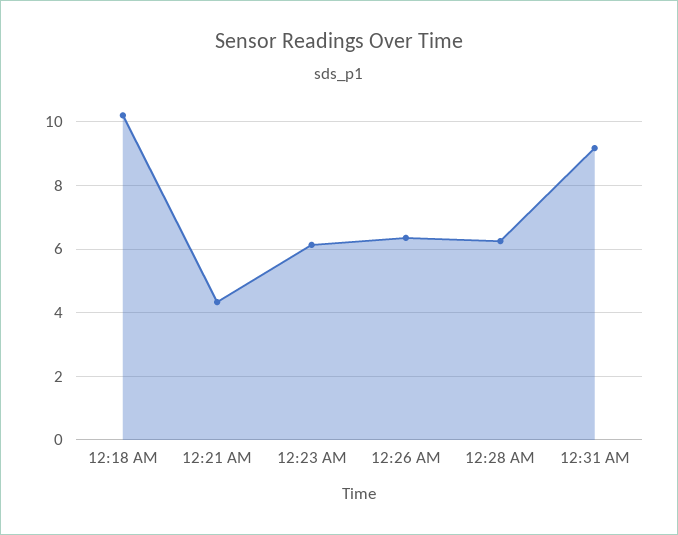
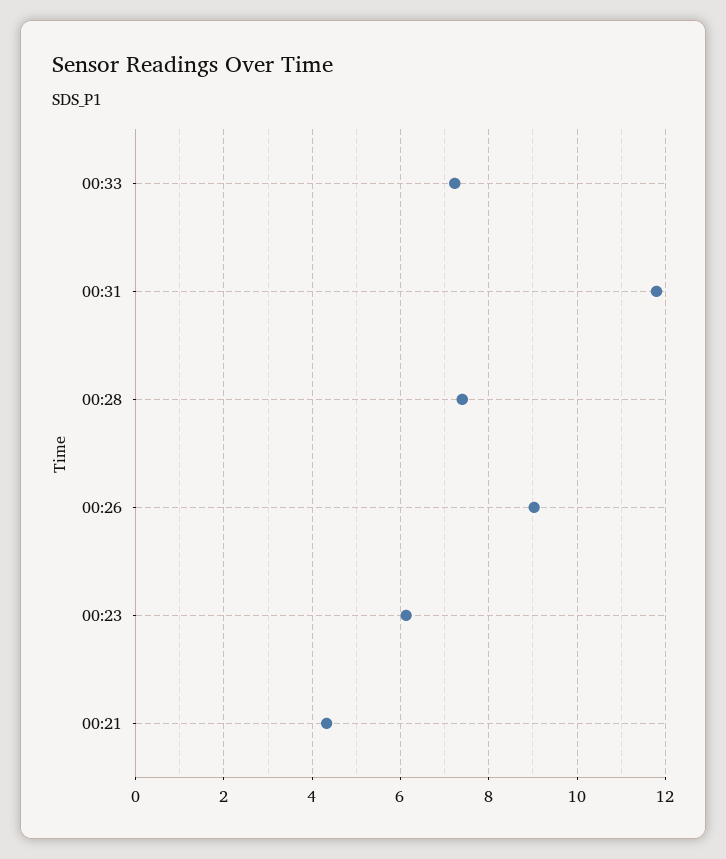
12:18 AM: 10.2 -> none
12:26 AM: 6.4 -> 9
12:28 AM: 6.2 -> 7.4
12:31 AM: 9.2 -> 11.8
00:33: none -> 7.2

